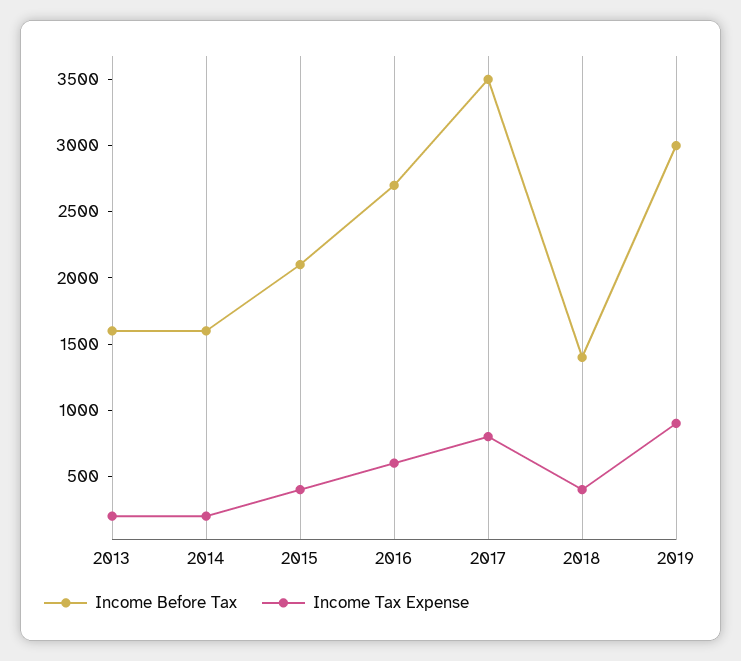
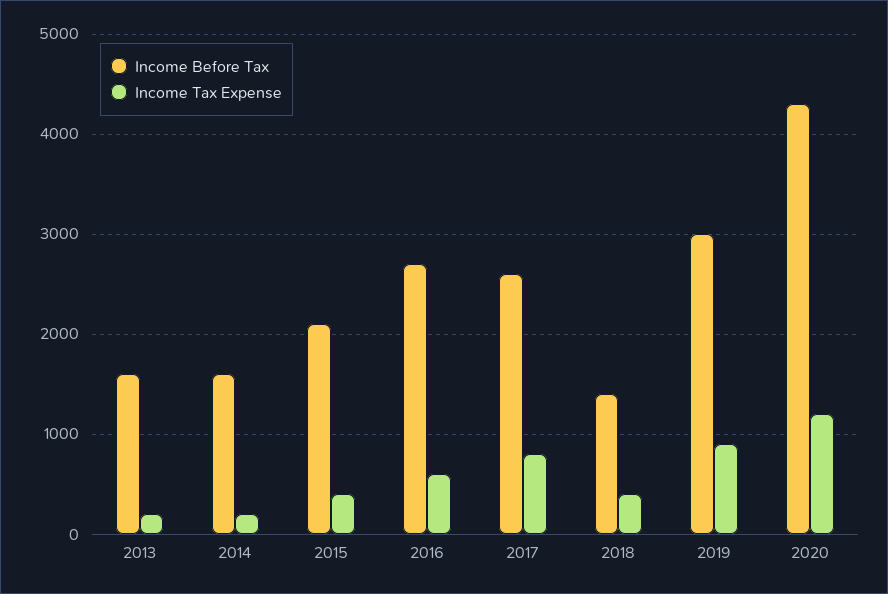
Income Before Tax, 2017: 3500 -> 2600
Income Before Tax, 2020: none -> 4300
Income Tax Expense, 2020: none -> 1200

